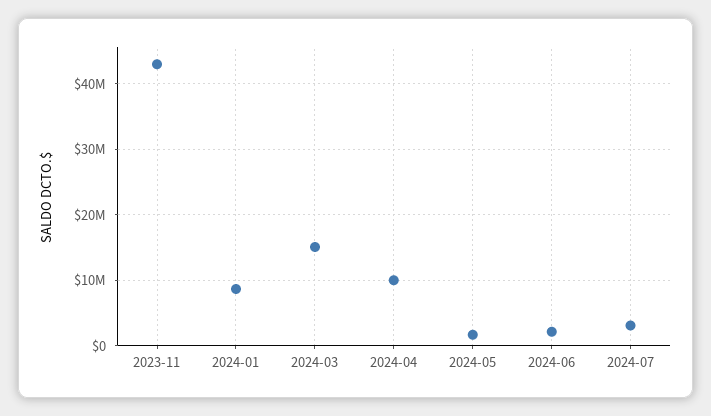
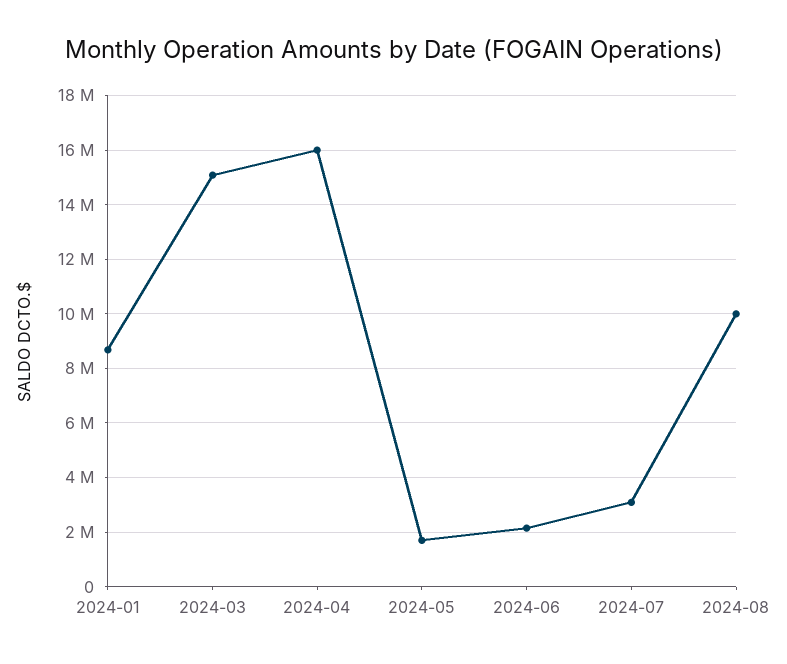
2023-11: 43000000 -> none
2024-04: 10000000 -> 16000000
2024-08: none -> 10000000

